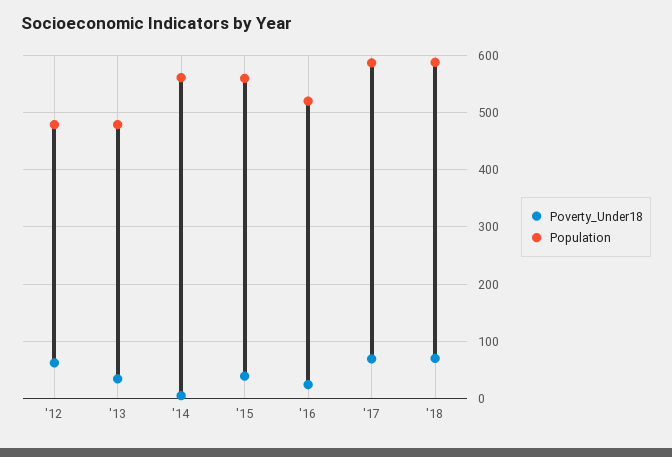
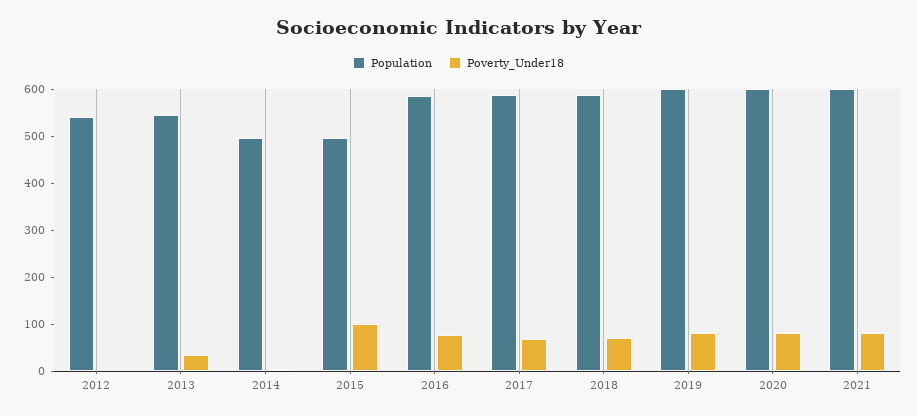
Poverty_Under18, '12: 60 -> 0
Population, '12: 480 -> 540
Population, '13: 480 -> 540
Population, '14: 560 -> 500
Poverty_Under18, '15: 40 -> 100
Population, '15: 560 -> 500
Poverty_Under18, '16: 20 -> 80
Population, '16: 520 -> 580
Population, 2019: none -> 600
Poverty_Under18, 2019: none -> 80
Population, 2020: none -> 600
Poverty_Under18, 2020: none -> 80
Population, 2021: none -> 600
Poverty_Under18, 2021: none -> 80

